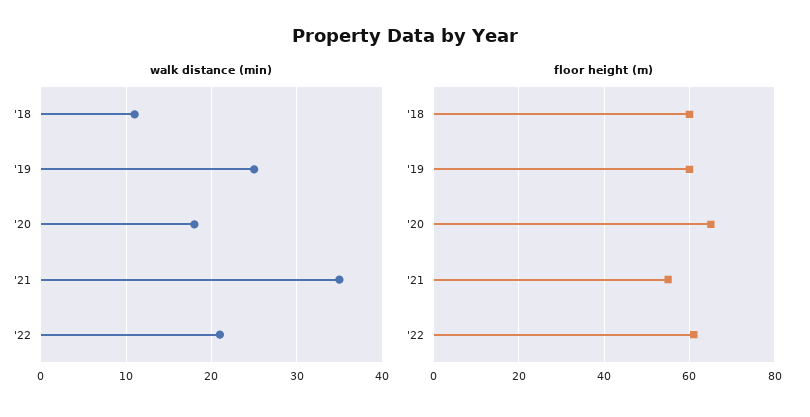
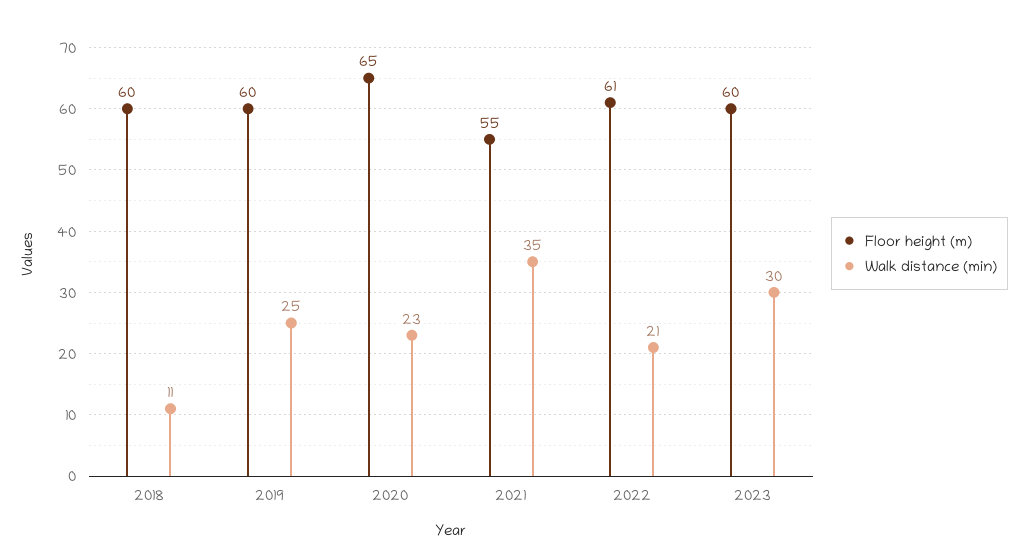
walk distance (min), '20: 18 -> 23
floor height (m), 2023: none -> 60
walk distance (min), 2023: none -> 30

